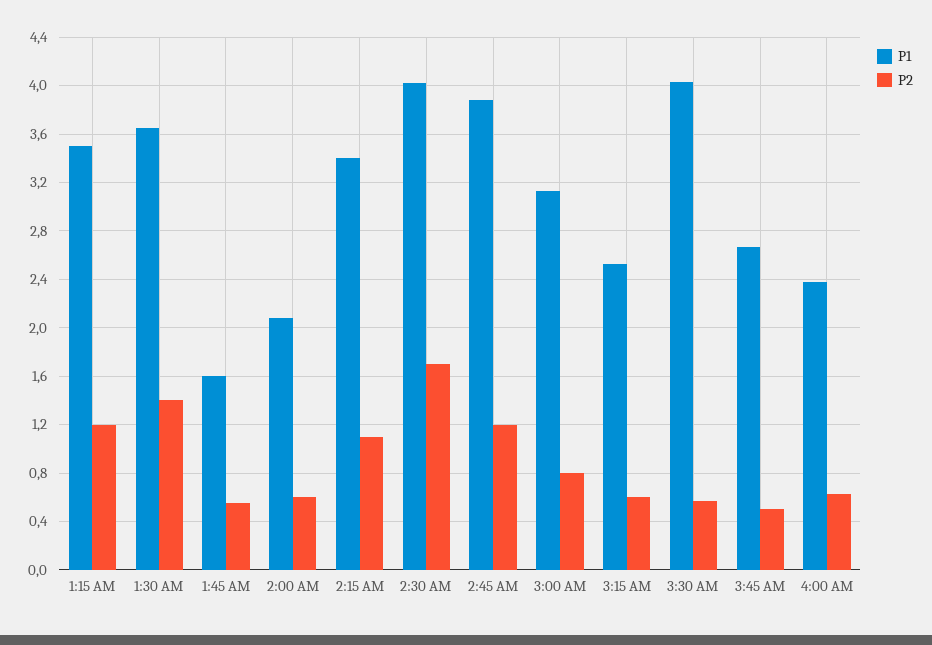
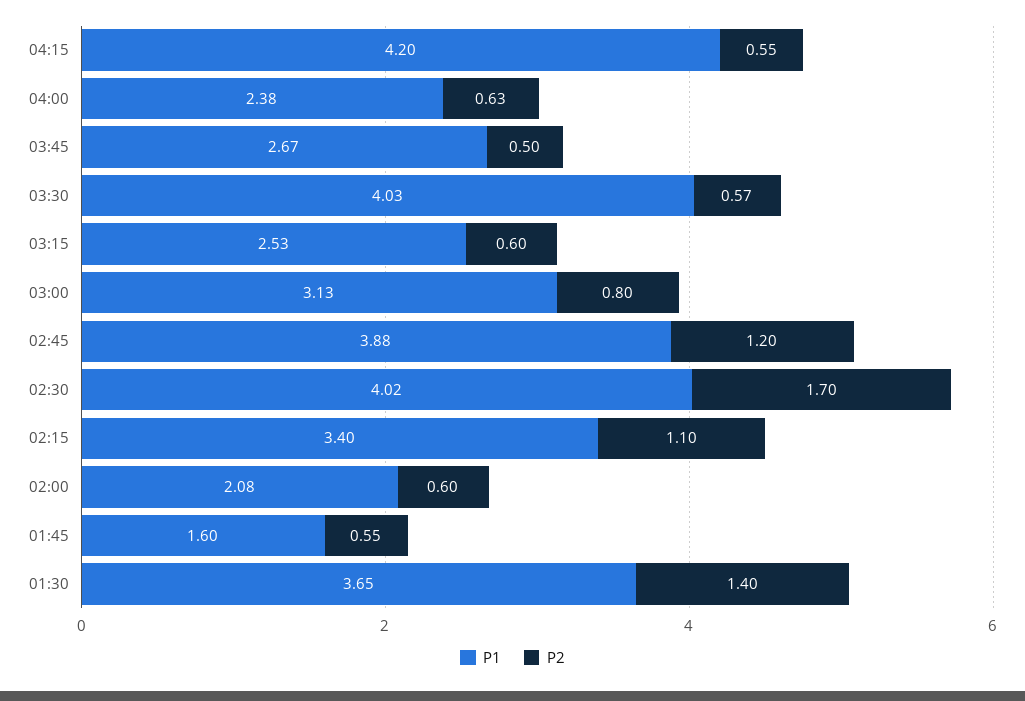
P1, 1:15 AM: 3.5 -> none
P2, 1:15 AM: 1.2 -> none
P1, 04:15: none -> 4.2
P2, 04:15: none -> 0.55

